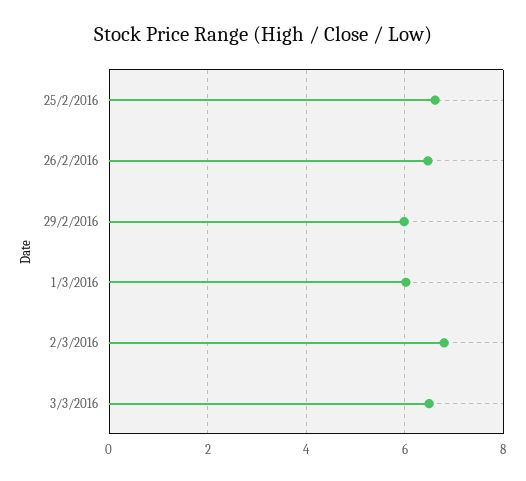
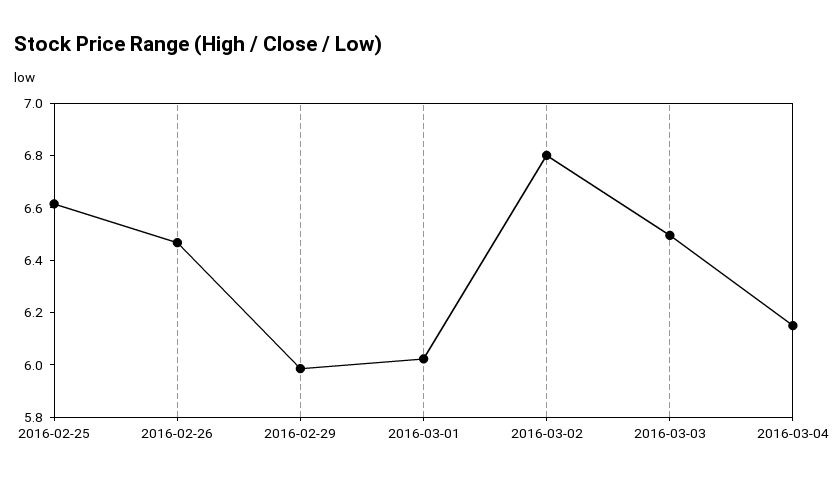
2016-03-04: none -> 6.15

